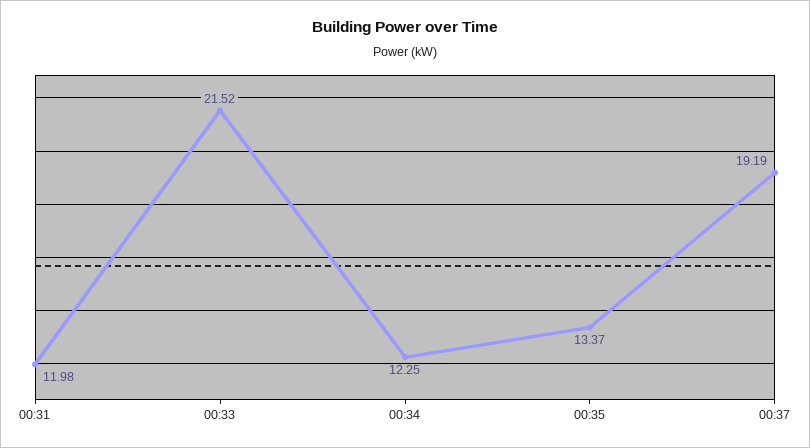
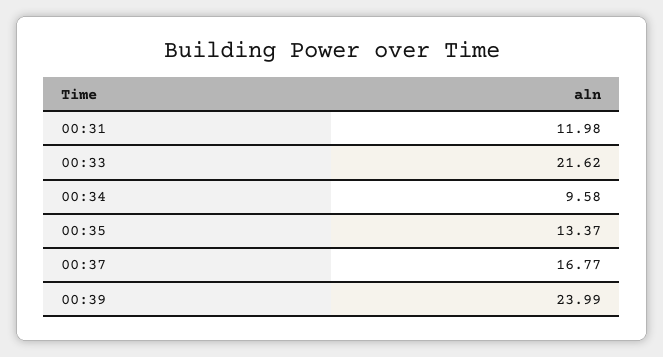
00:33: 21.52 -> 21.62
00:34: 12.25 -> 9.58
00:37: 19.19 -> 16.77
00:39: none -> 23.99

